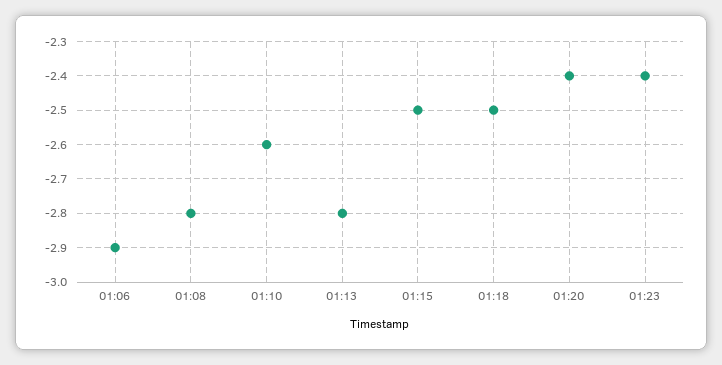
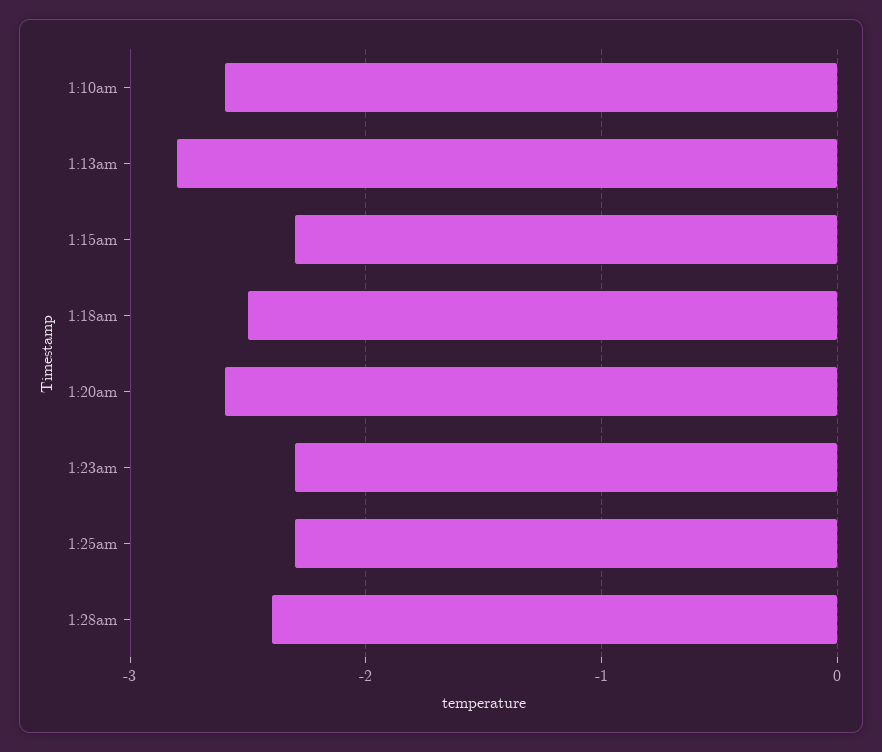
01:06: -2.9 -> none
01:08: -2.8 -> none
01:15: -2.5 -> -2.3
01:20: -2.4 -> -2.6
01:23: -2.4 -> -2.3
1:25am: none -> -2.3
1:28am: none -> -2.4

